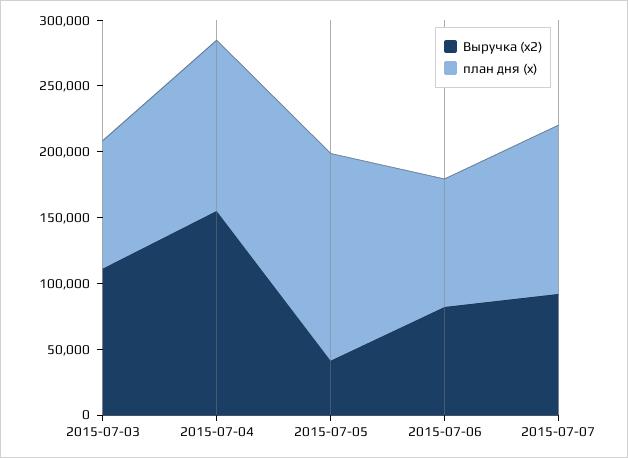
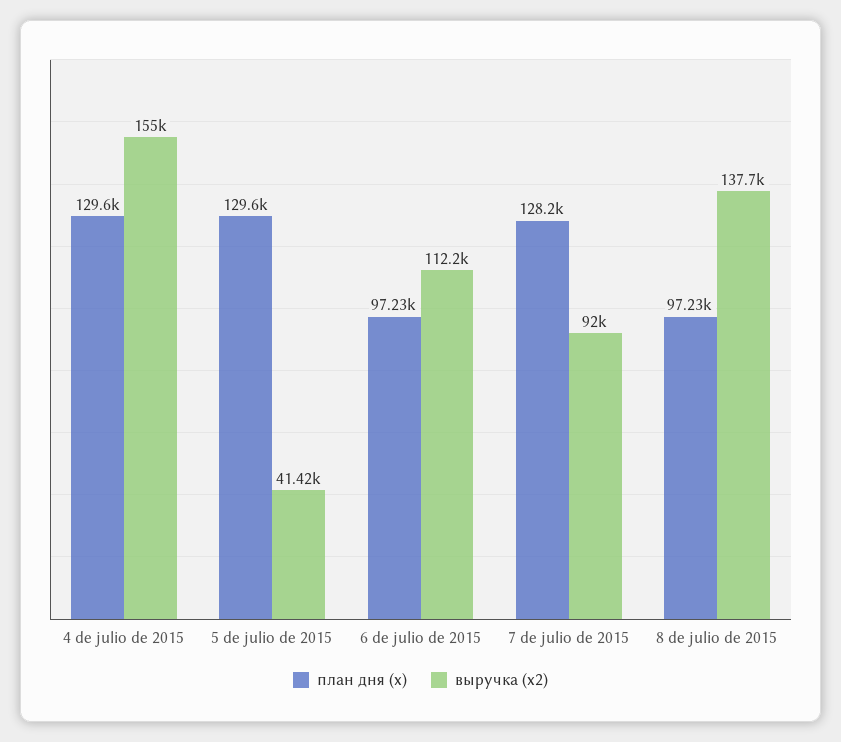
Выручка (x2), 2015-07-03: 110000 -> none
план дня (x), 2015-07-03: 100000 -> none
план дня (x), 2015-07-05: 160000 -> 129600
Выручка (x2), 2015-07-06: 80000 -> 112200
план дня (x), 8 de julio de 2015: none -> 97230
Выручка (x2), 8 de julio de 2015: none -> 137700

